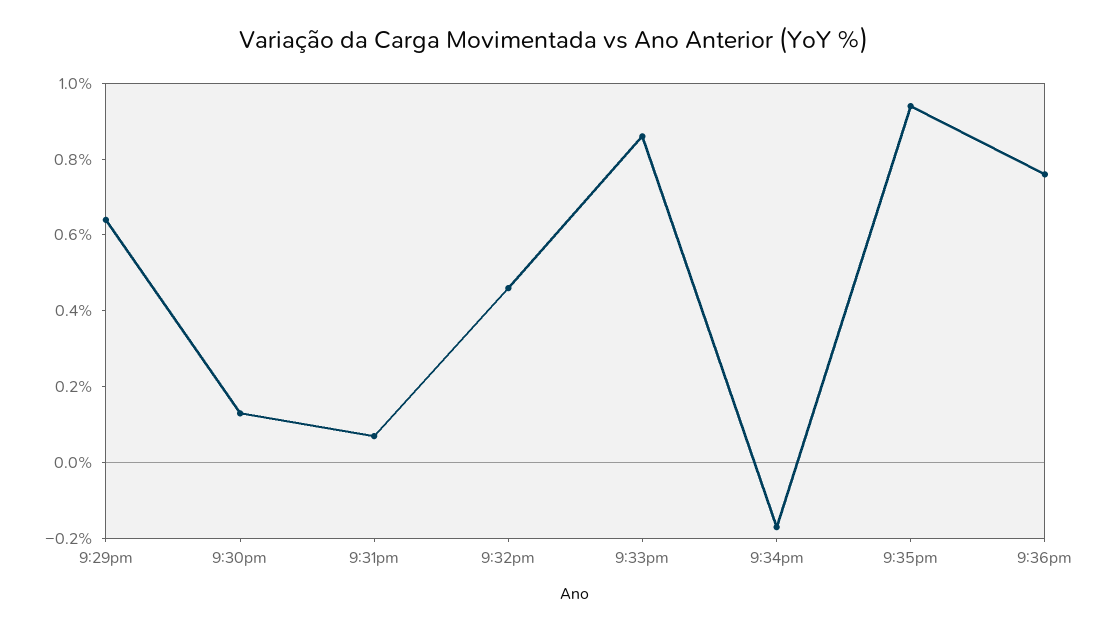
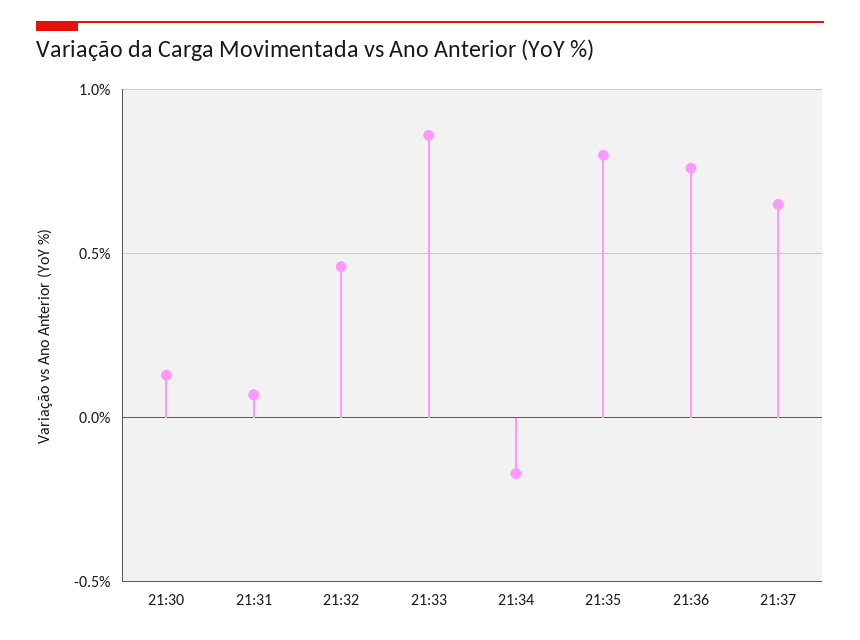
9:29pm: 0.65 -> none
9:35pm: 0.95 -> 0.8
21:37: none -> 0.65

